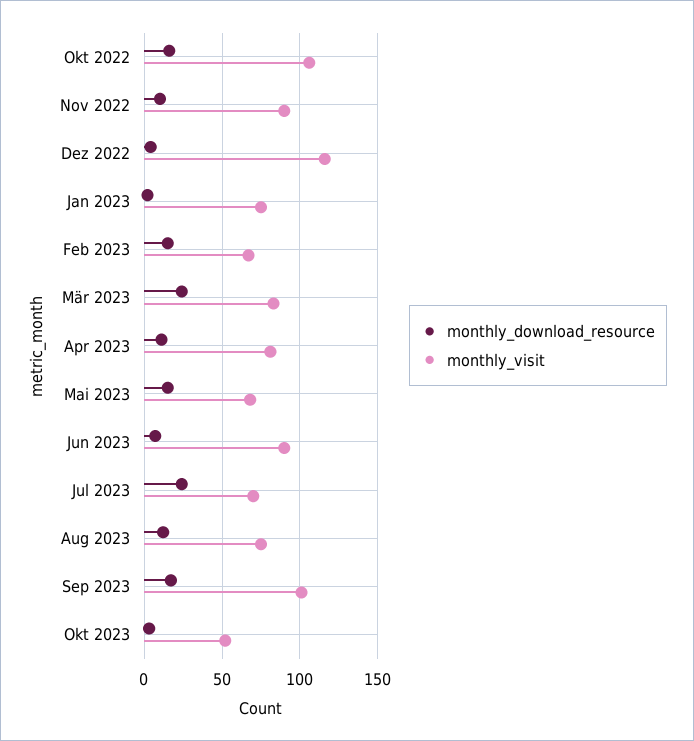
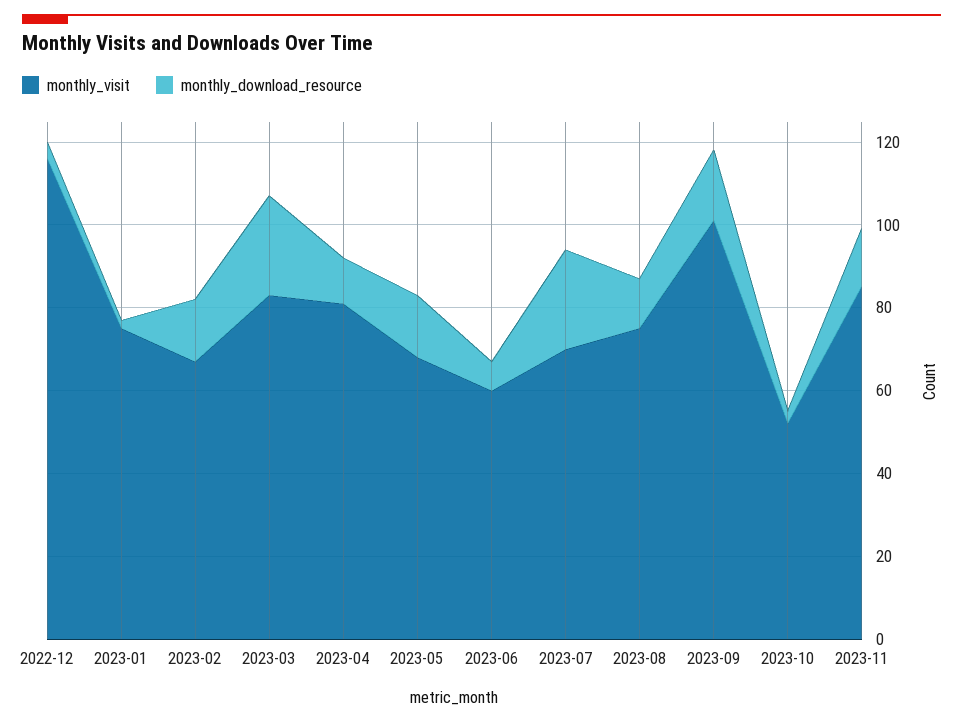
monthly_download_resource, Okt 2022: 15 -> none
monthly_visit, Okt 2022: 105 -> none
monthly_download_resource, Nov 2022: 10 -> none
monthly_visit, Nov 2022: 90 -> none
monthly_visit, Jun 2023: 90 -> 60
monthly_visit, 2023-11: none -> 85
monthly_download_resource, 2023-11: none -> 15

